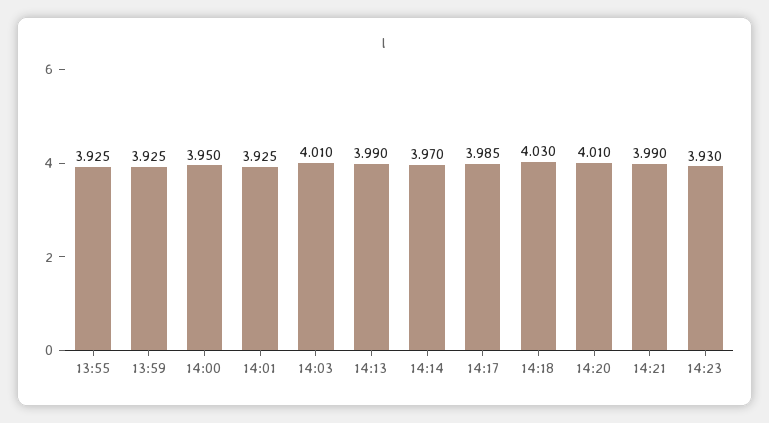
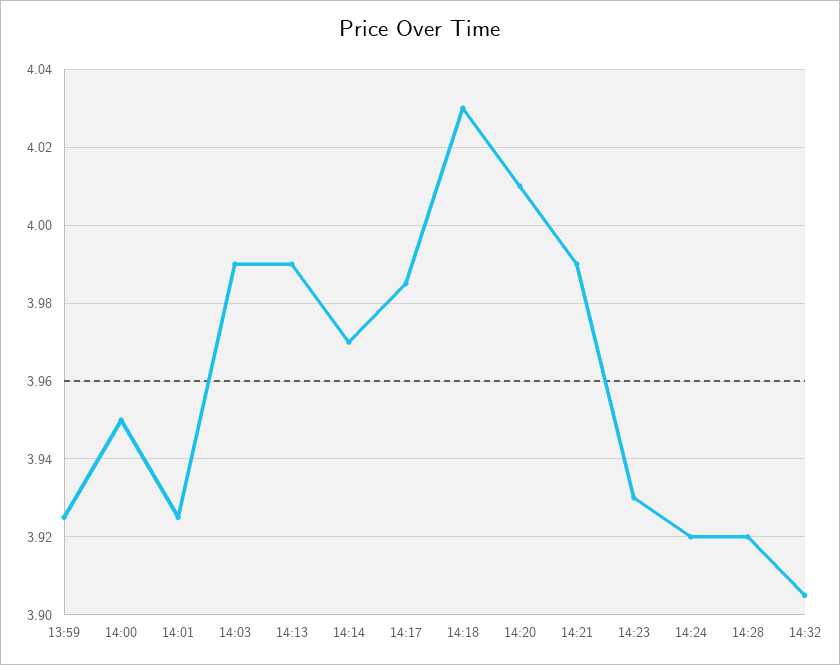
13:55: 3.925 -> none
14:03: 4.01 -> 3.99
14:24: none -> 3.92
14:28: none -> 3.92
14:32: none -> 3.905

